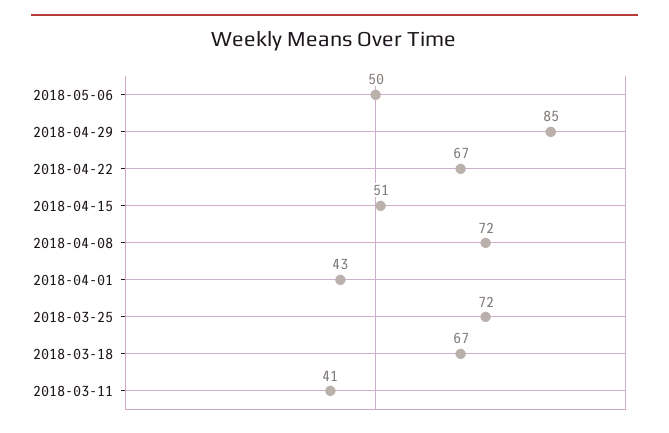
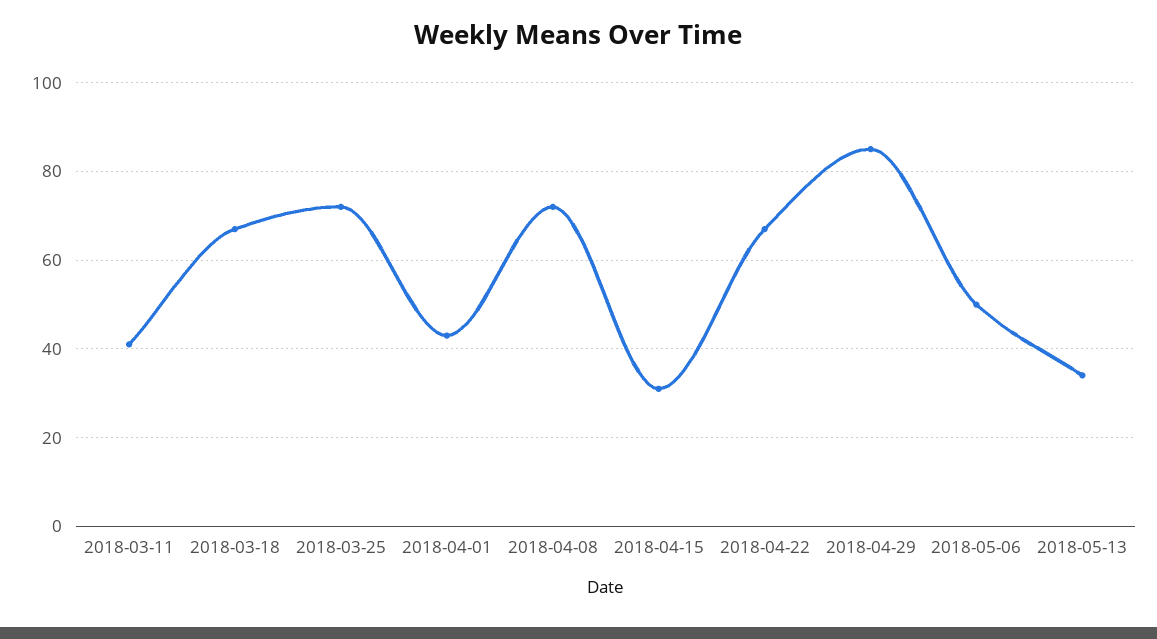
2018-04-15: 51 -> 30
2018-05-13: none -> 35

